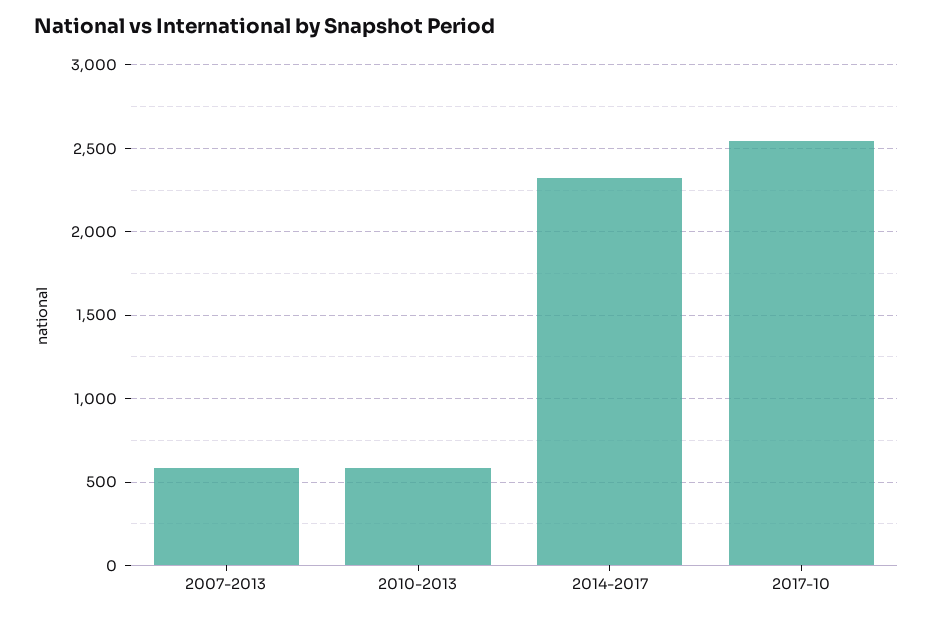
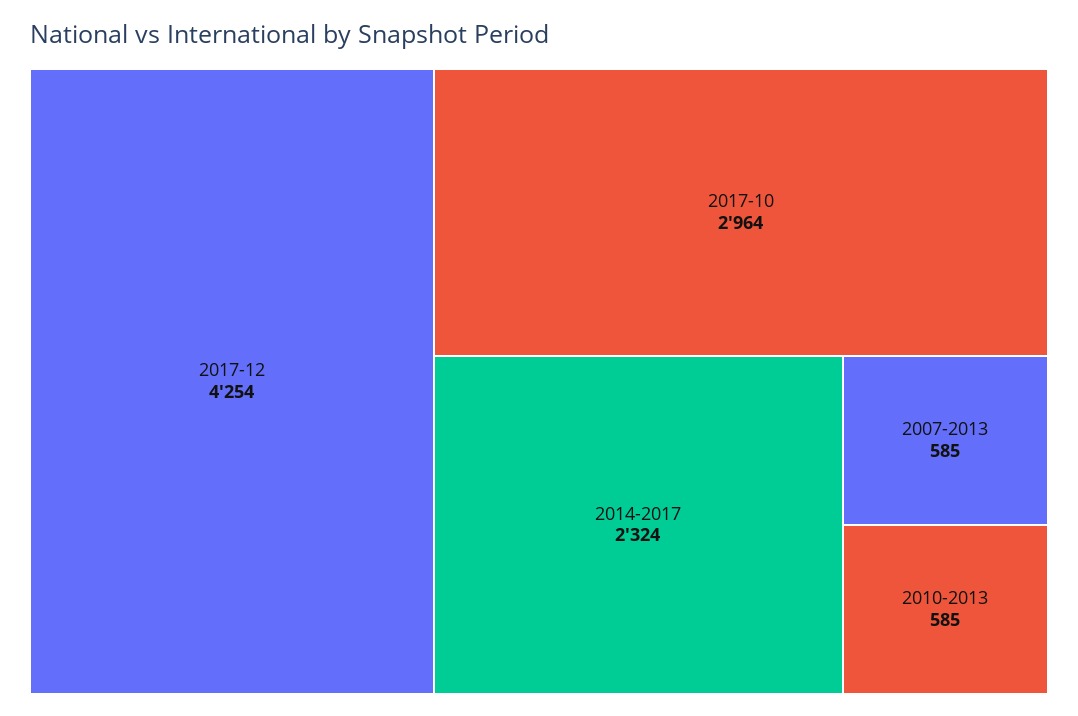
2017-10: 2550 -> 2964
2017-12: none -> 4254

